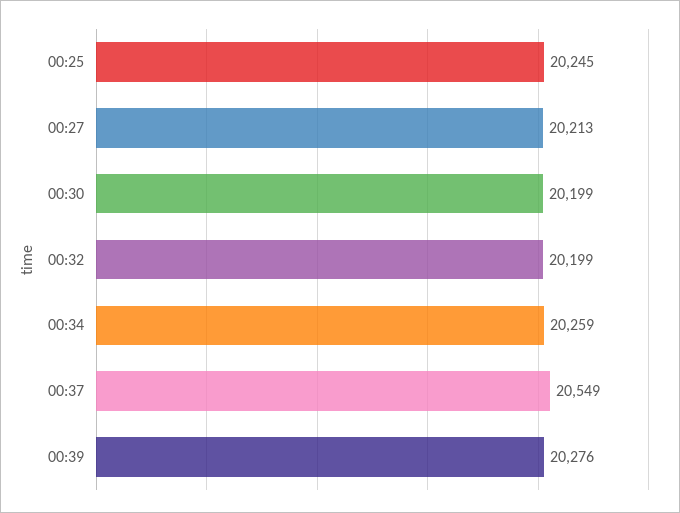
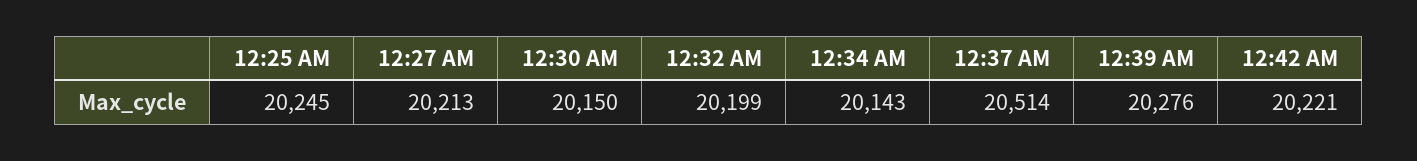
00:30: 20199 -> 20150
00:34: 20259 -> 20143
00:37: 20549 -> 20514
12:42 AM: none -> 20221

